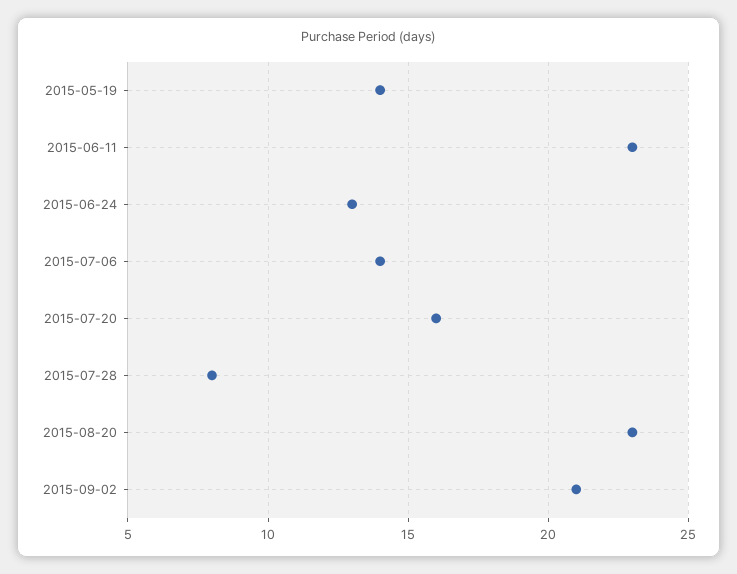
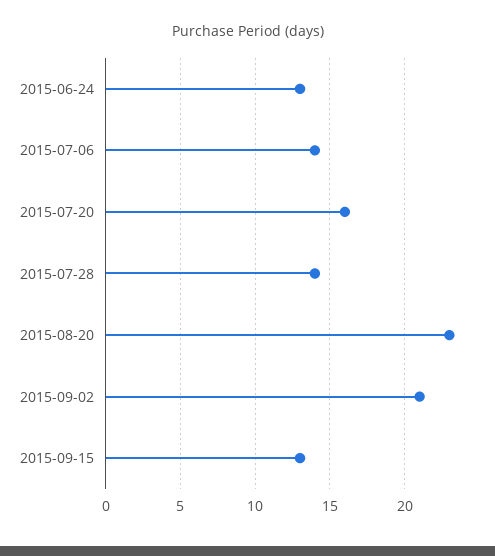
2015-05-19: 14 -> none
2015-06-11: 23 -> none
2015-07-28: 8 -> 14
2015-09-15: none -> 13

